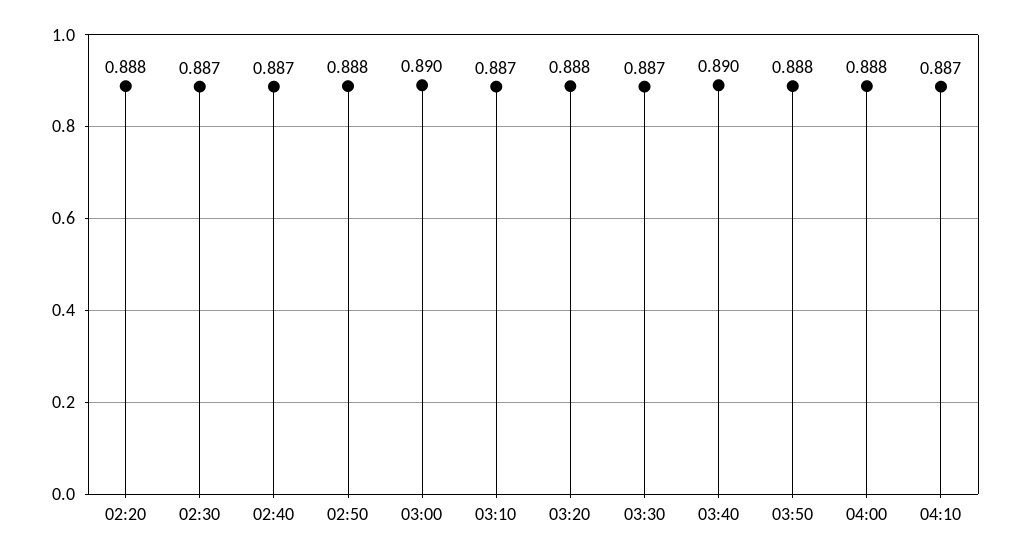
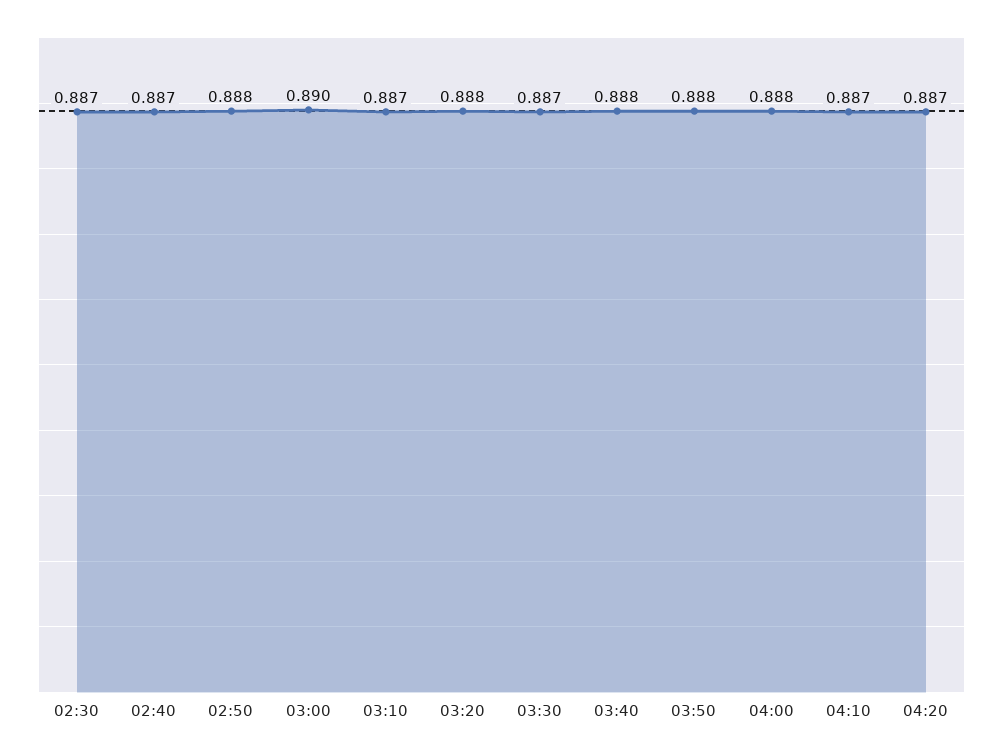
02:20: 0.888 -> none
03:40: 0.89 -> 0.888
04:20: none -> 0.887

